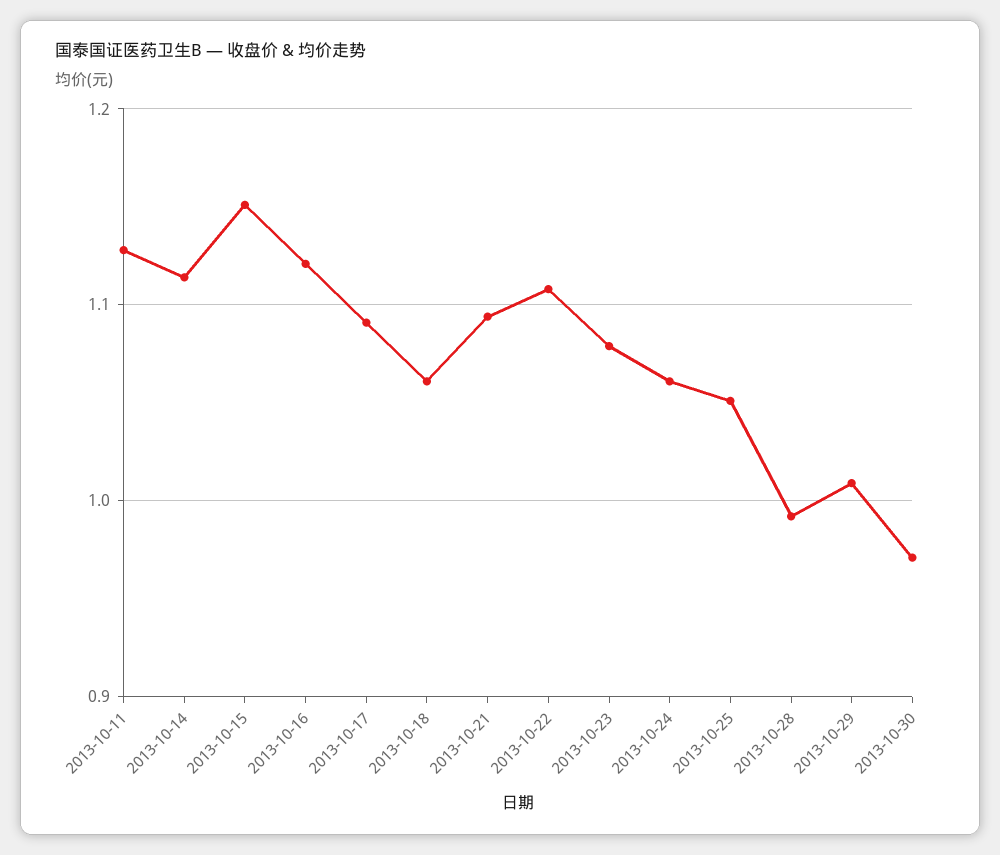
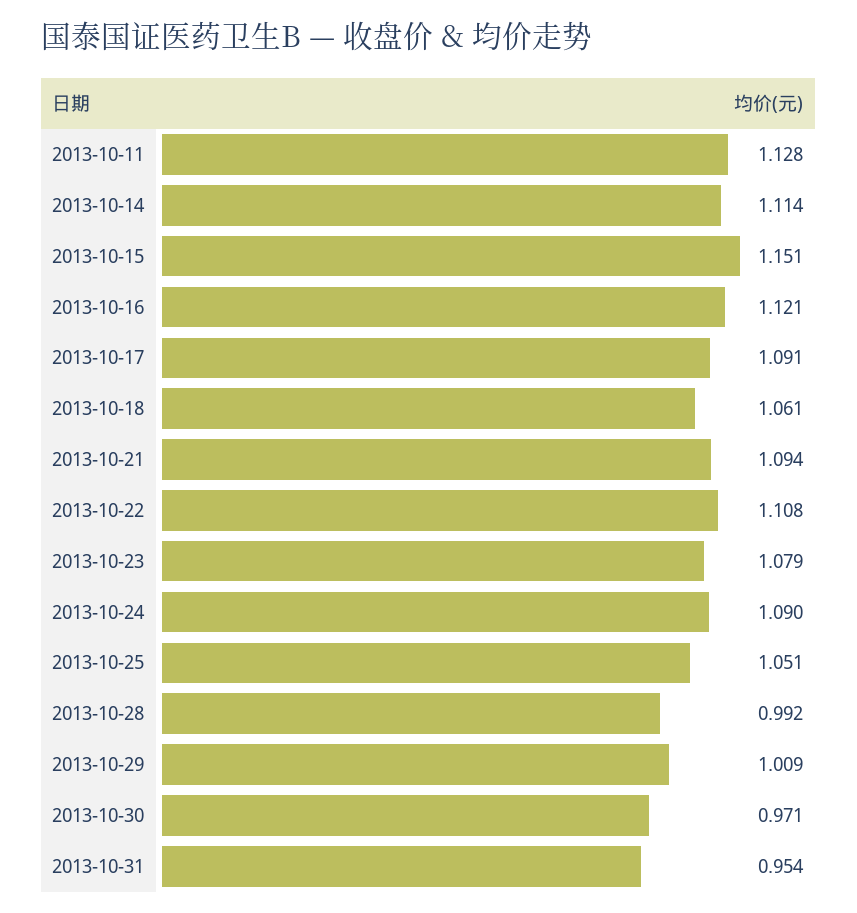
2013-10-24: 1.06 -> 1.09
2013-10-31: none -> 0.954

